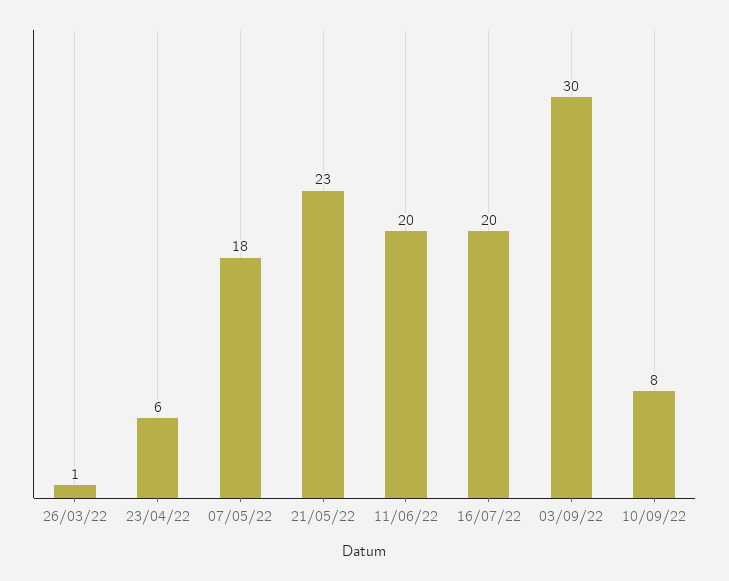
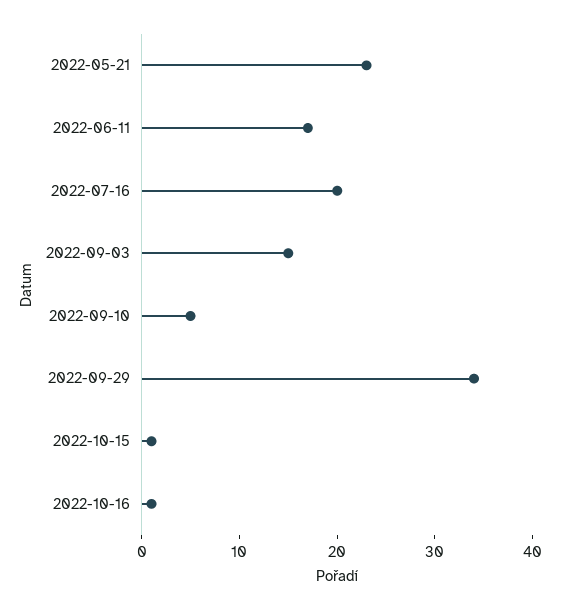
26/03/22: 1 -> none
23/04/22: 6 -> none
07/05/22: 18 -> none
11/06/22: 20 -> 17
03/09/22: 30 -> 15
10/09/22: 8 -> 5
2022-09-29: none -> 34
2022-10-15: none -> 1
2022-10-16: none -> 1

